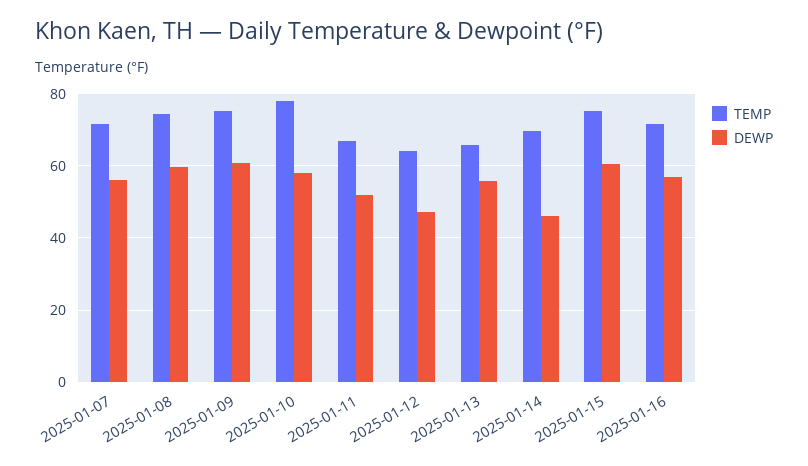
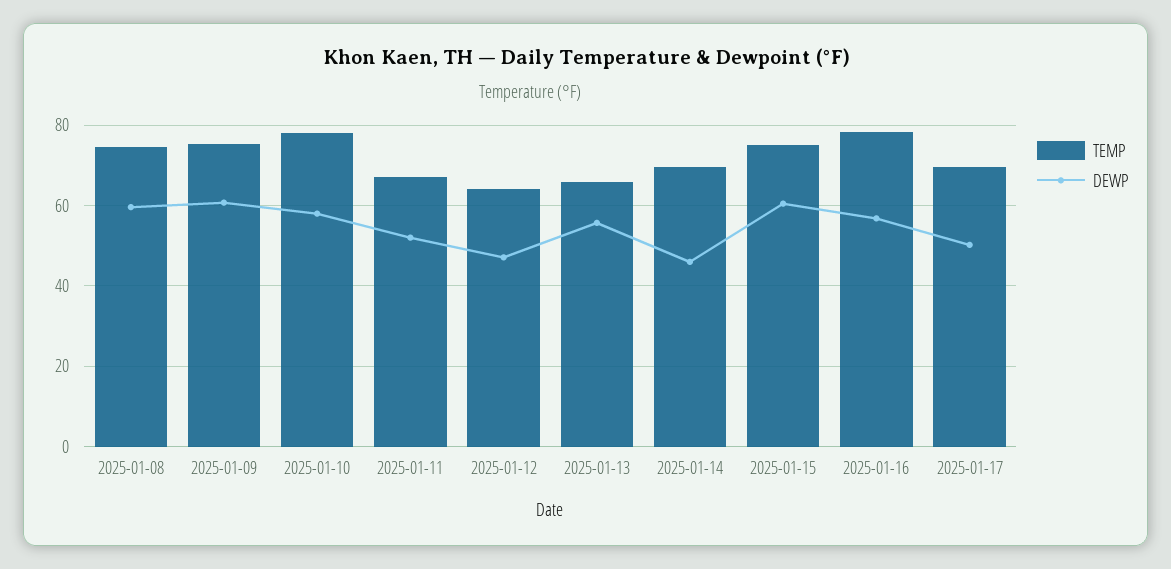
TEMP, 2025-01-07: 72 -> none
DEWP, 2025-01-07: 56 -> none
TEMP, 2025-01-16: 72 -> 78
TEMP, 2025-01-17: none -> 70
DEWP, 2025-01-17: none -> 50

